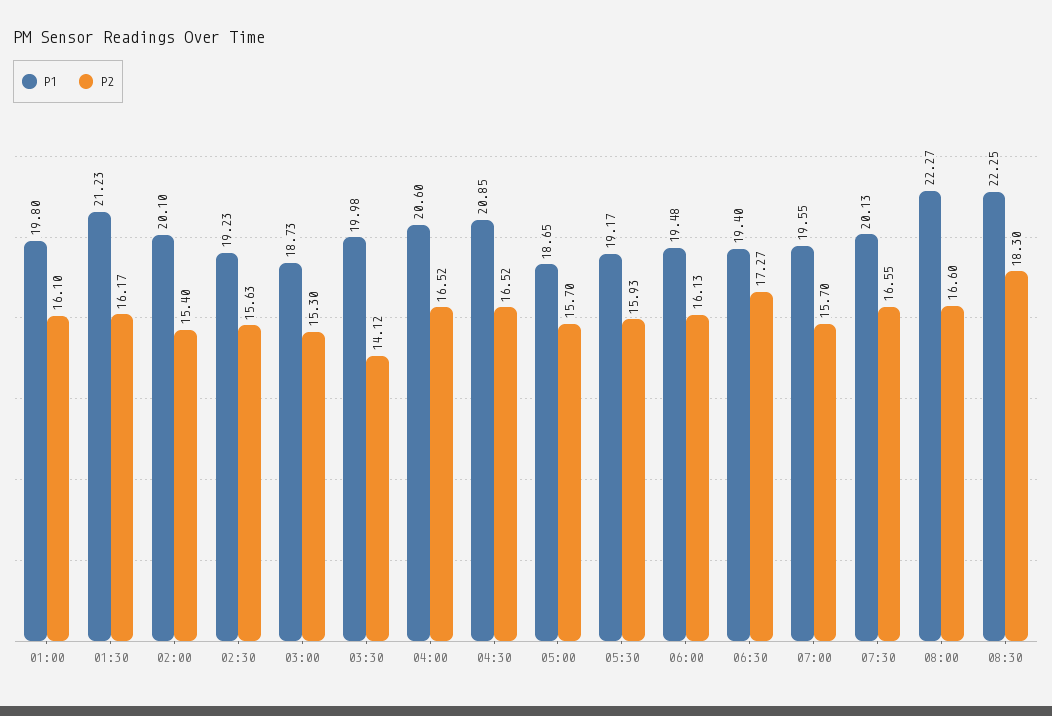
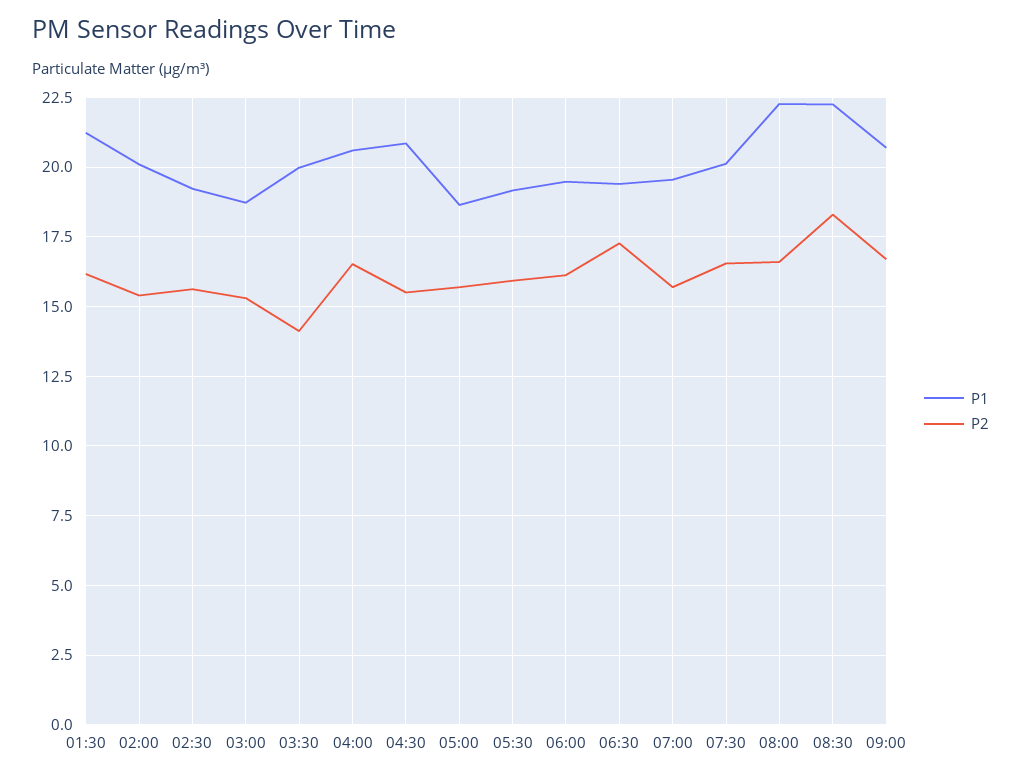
P1, 01:00: 19.8 -> none
P2, 01:00: 16.1 -> none
P2, 04:30: 16.52 -> 15.5
P1, 09:00: none -> 20.75
P2, 09:00: none -> 16.75

